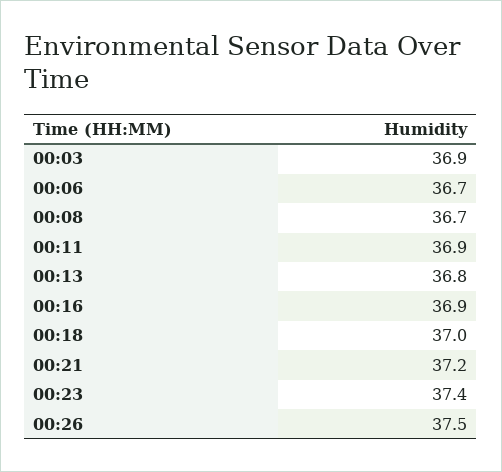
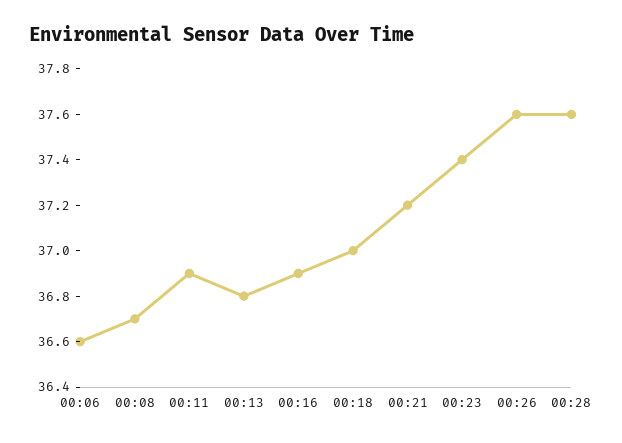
00:03: 36.9 -> none
00:06: 36.7 -> 36.6
00:26: 37.5 -> 37.6
00:28: none -> 37.6

